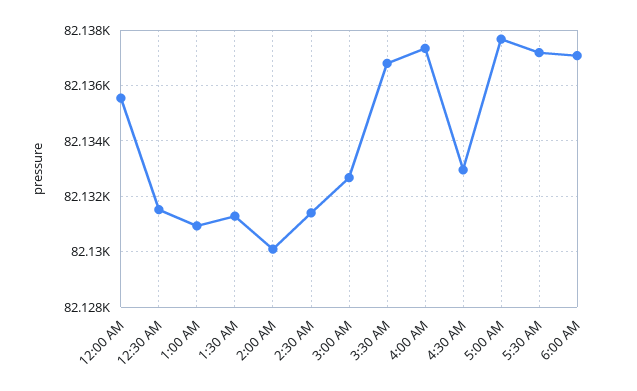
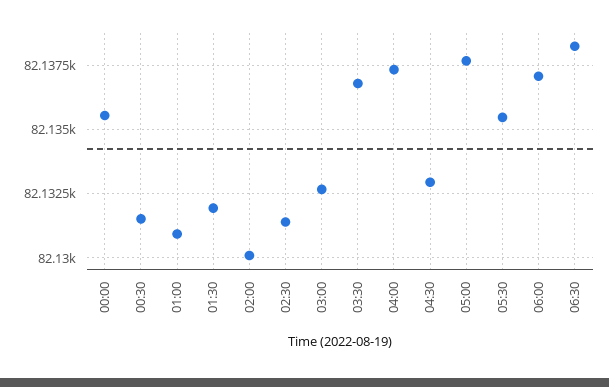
1:30 AM: 82131.25 -> 82132
5:30 AM: 82137.25 -> 82135.5
06:30: none -> 82138.25

